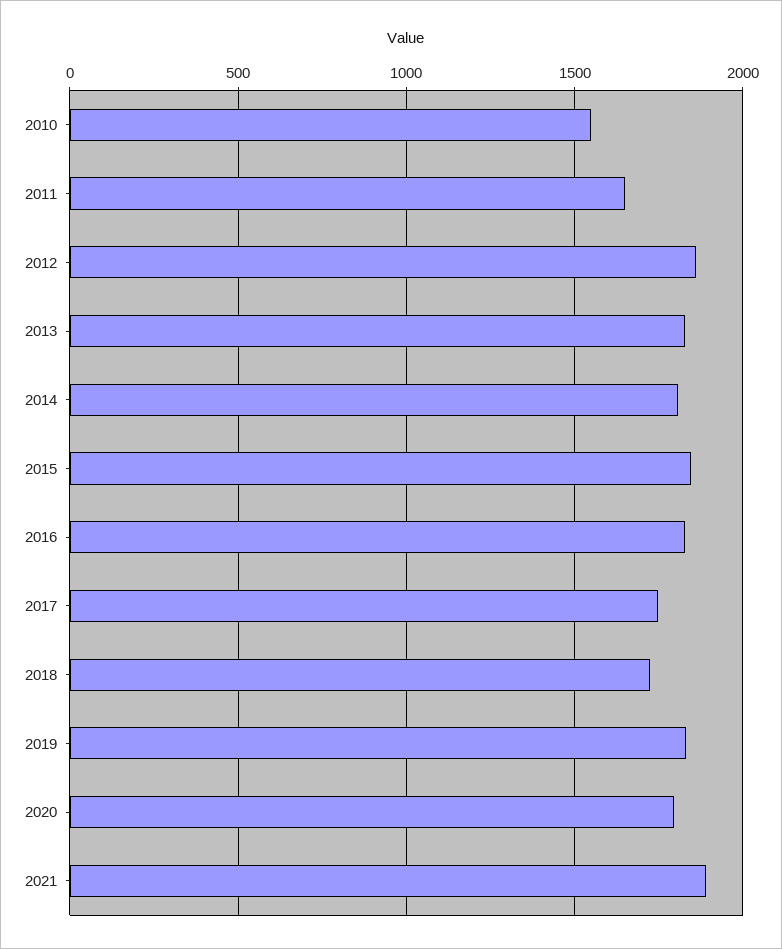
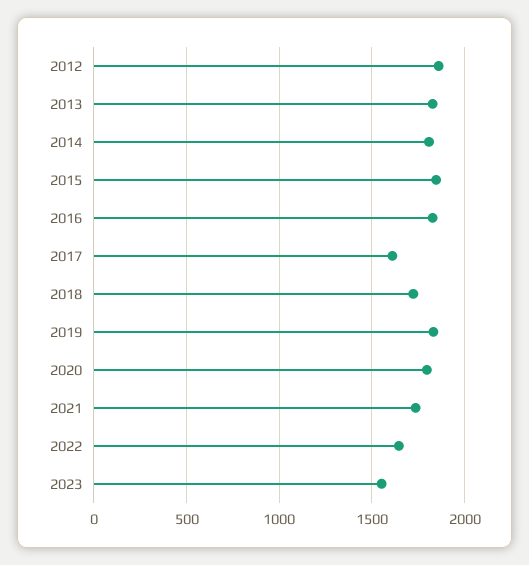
2010: 1550 -> none
2011: 1650 -> none
2017: 1750 -> 1600
2021: 1900 -> 1750
2022: none -> 1650
2023: none -> 1550

